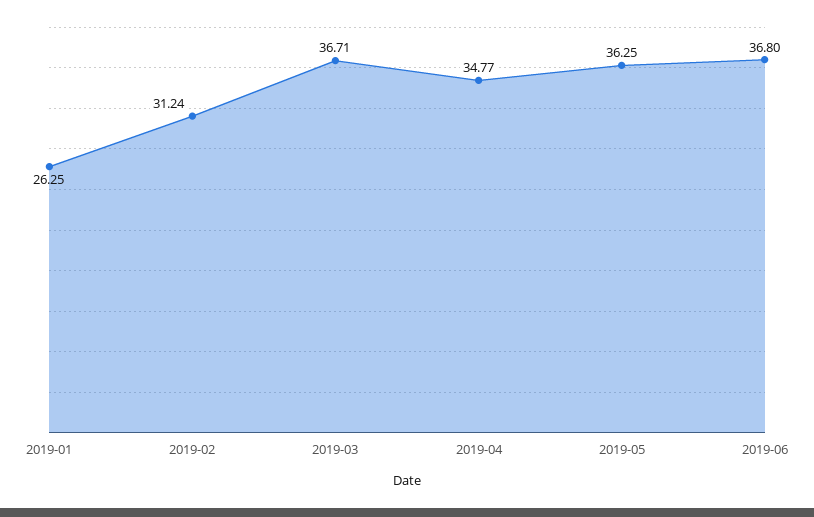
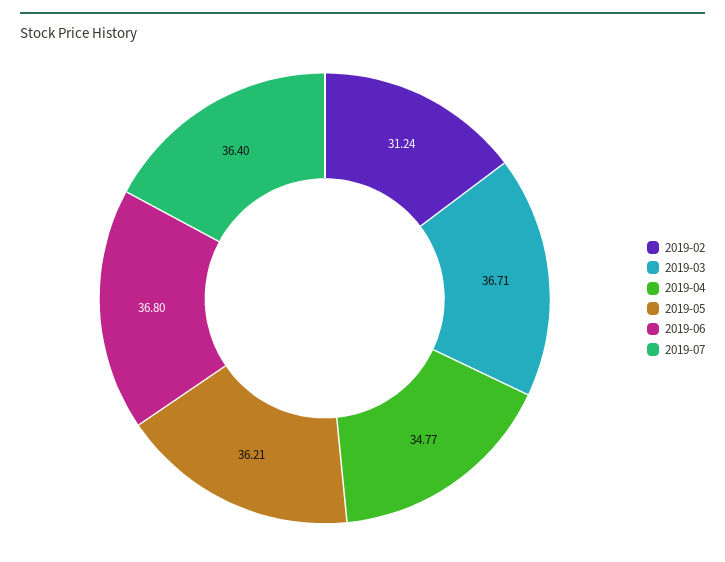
2019-01: 26.25 -> none
2019-05: 36.25 -> 36.21
2019-07: none -> 36.4

